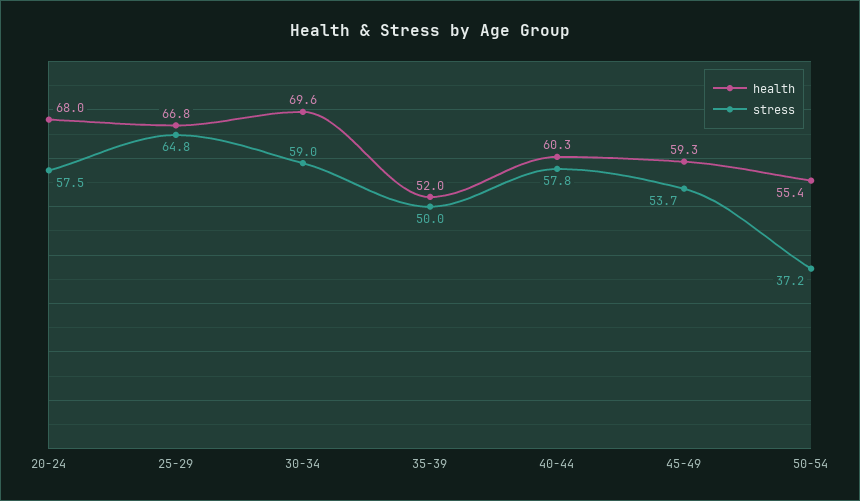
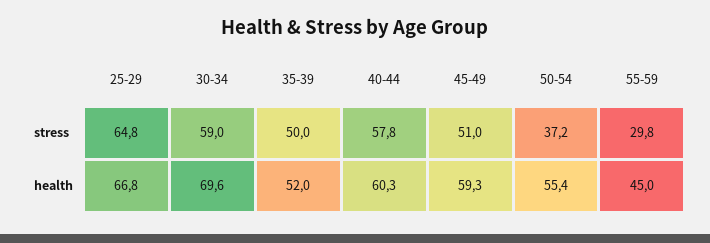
health, 20-24: 68 -> none
stress, 20-24: 57.5 -> none
stress, 45-49: 53.7 -> 51
stress, 55-59: none -> 29.8
health, 55-59: none -> 45

